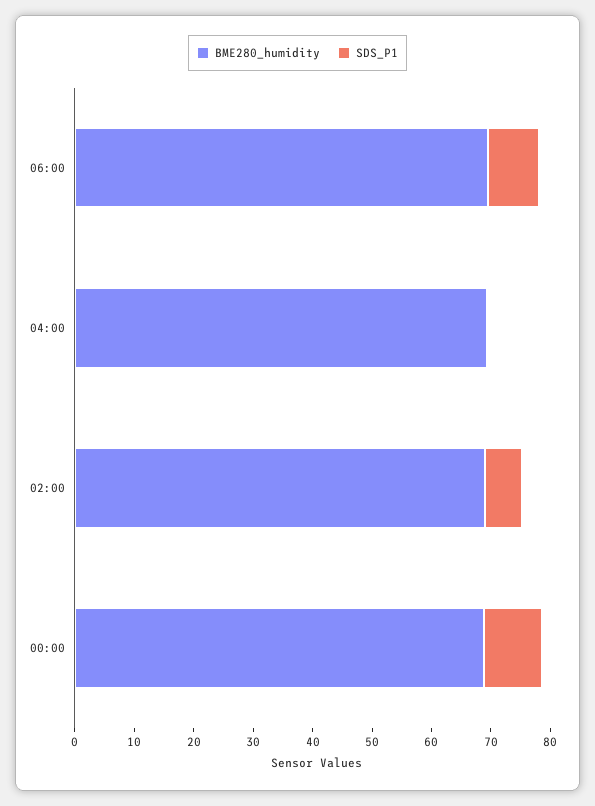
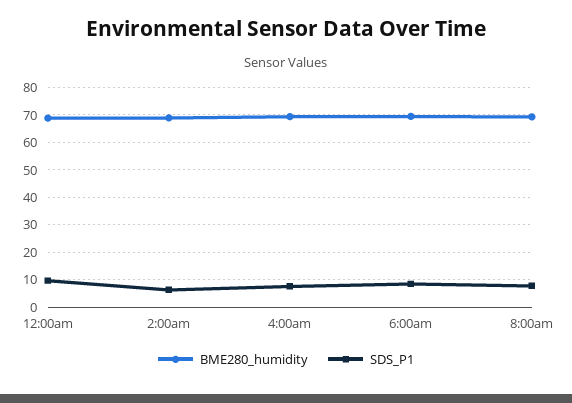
SDS_P1, 04:00: 0 -> 7.5
BME280_humidity, 8:00am: none -> 70
SDS_P1, 8:00am: none -> 7.5

